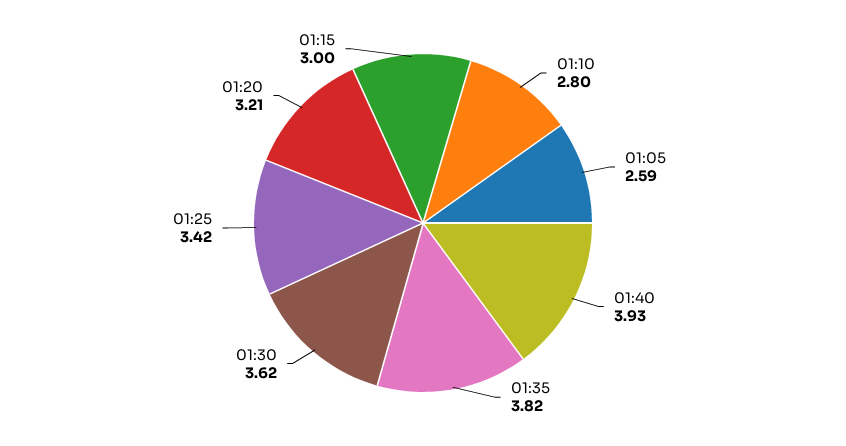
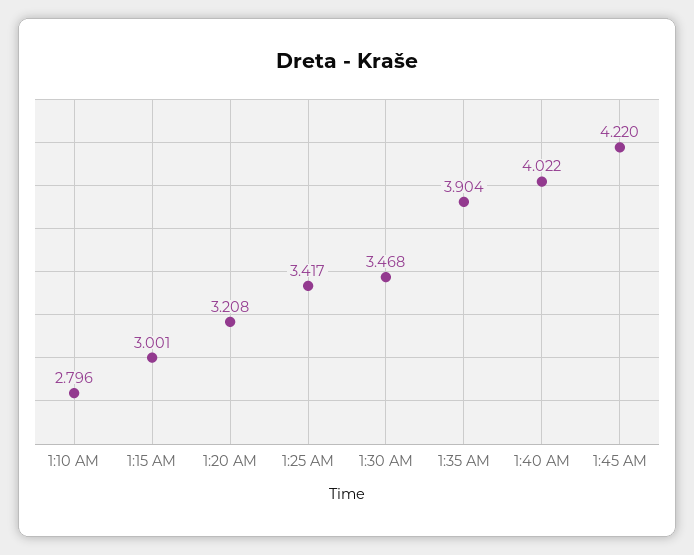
01:05: 2.59 -> none
01:40: 3.93 -> 4.022
01:35: 3.82 -> 3.904
01:30: 3.62 -> 3.468
1:45 AM: none -> 4.22

